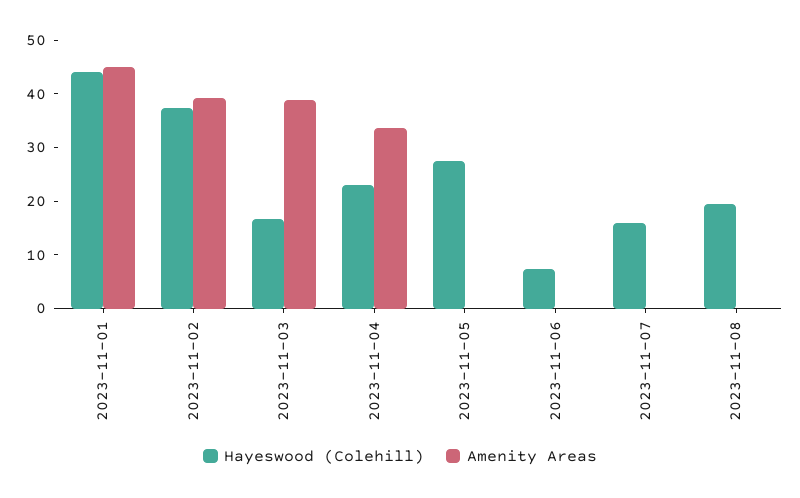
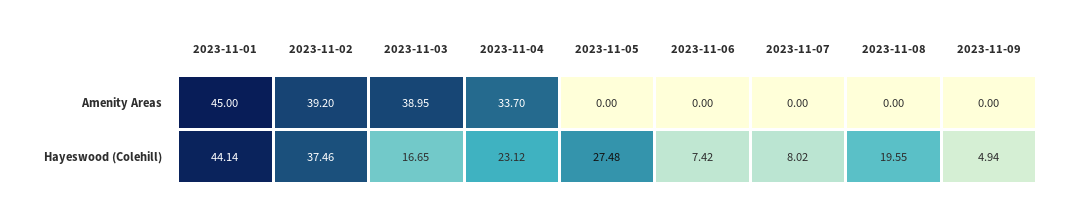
Hayeswood (Colehill), 2023-11-07: 16 -> 8.02
Amenity Areas, 2023-11-09: none -> 0
Hayeswood (Colehill), 2023-11-09: none -> 4.94

